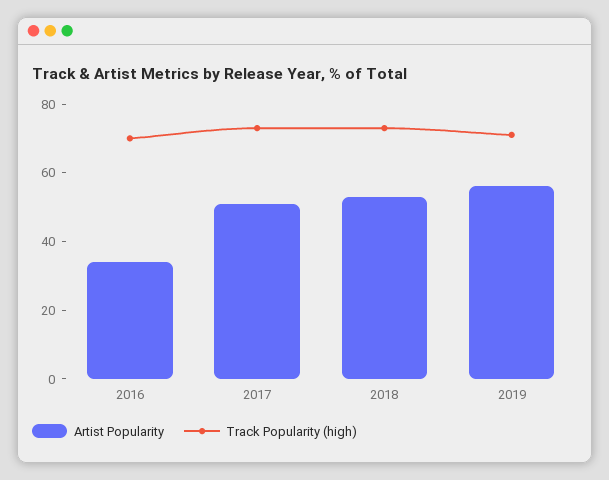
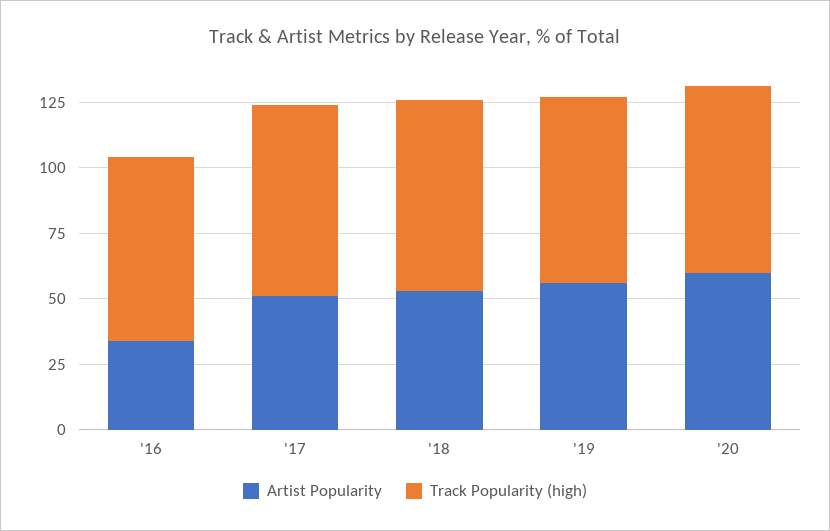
Artist Popularity, '20: none -> 60
Track Popularity (high), '20: none -> 70

